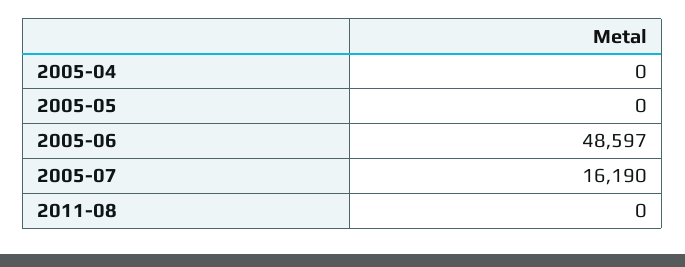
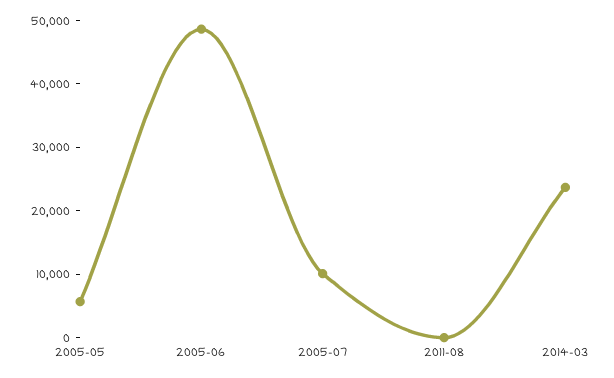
2005-04: 0 -> none
2005-05: 0 -> 6000
2005-07: 16190 -> 10000
2014-03: none -> 24000

